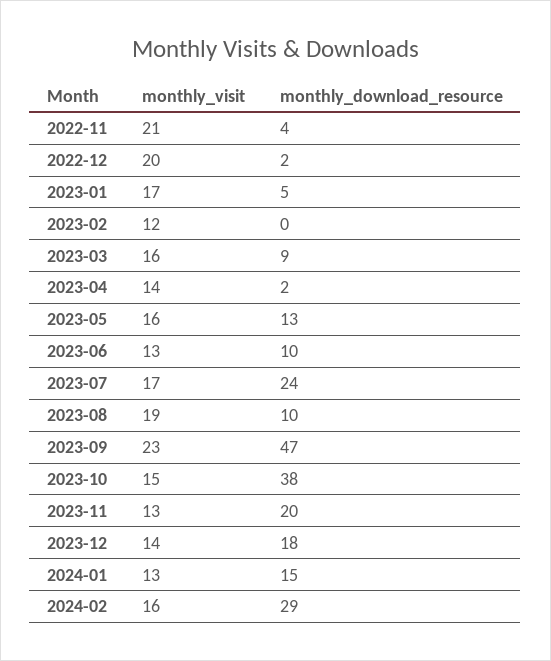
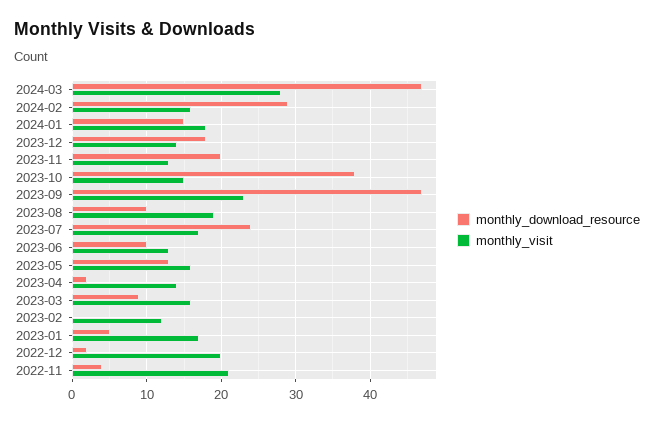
monthly_visit, 2024-01: 13 -> 18
monthly_download_resource, 2024-03: none -> 47
monthly_visit, 2024-03: none -> 28

